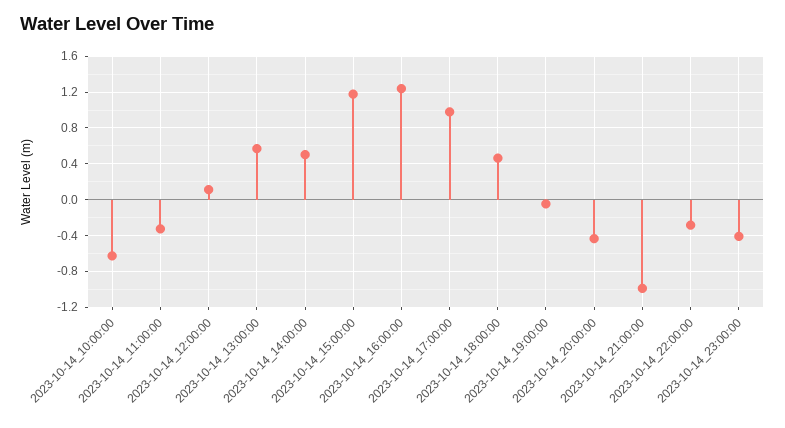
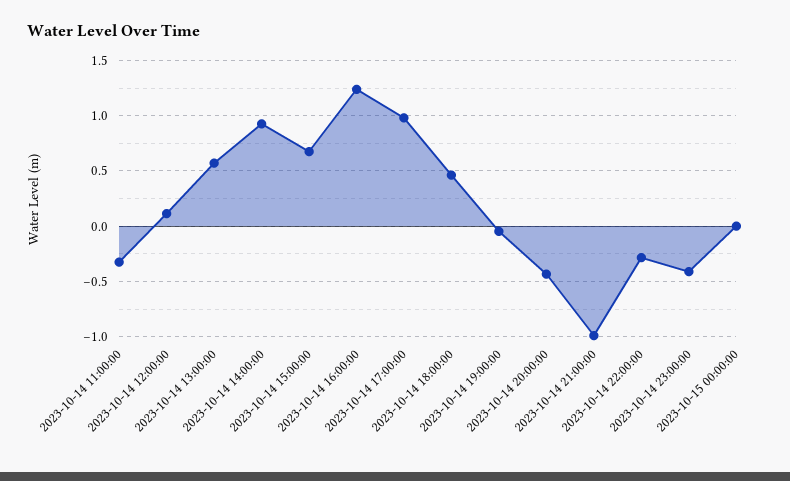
2023-10-14_10:00:00: -0.6 -> none
2023-10-14_14:00:00: 0.5 -> 0.9
2023-10-14_15:00:00: 1.2 -> 0.7
2023-10-15 00:00:00: none -> 0

